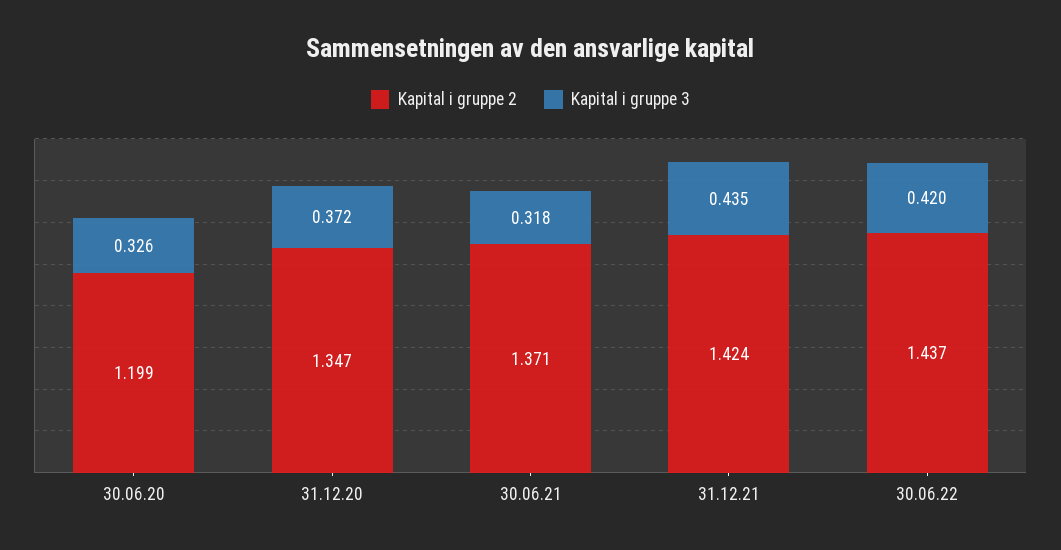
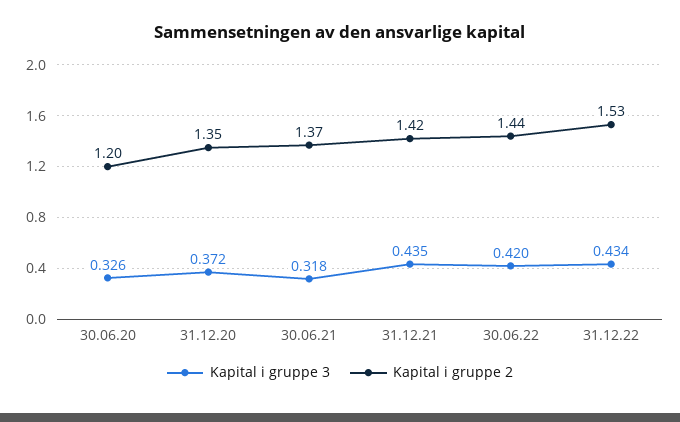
Kapital i gruppe 3, 31.12.22: none -> 0.434
Kapital i gruppe 2, 31.12.22: none -> 1.53

